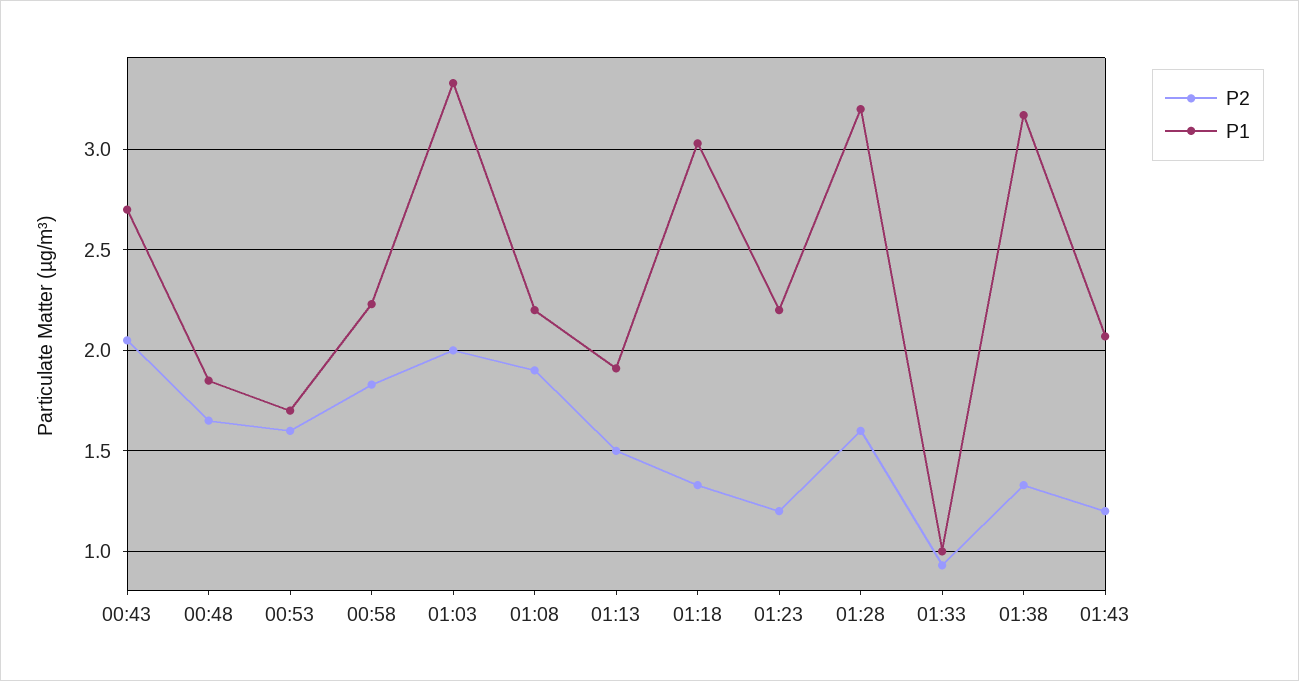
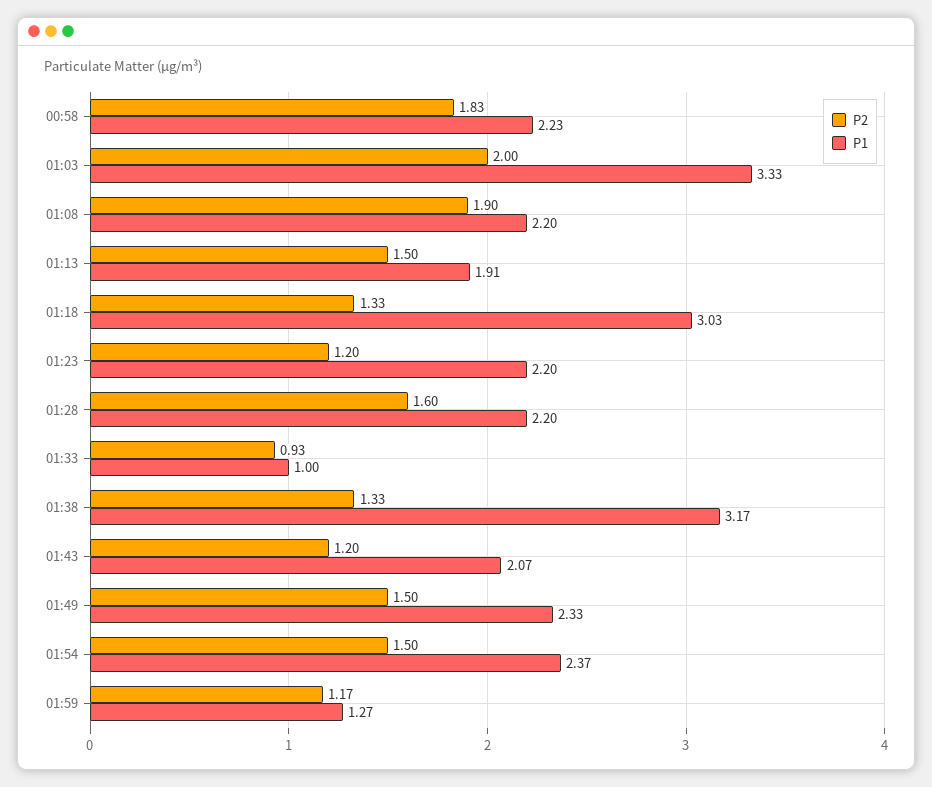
P2, 00:43: 2.05 -> none
P1, 00:43: 2.7 -> none
P2, 00:48: 1.65 -> none
P1, 00:48: 1.85 -> none
P2, 00:53: 1.6 -> none
P1, 00:53: 1.7 -> none
P1, 01:28: 3.2 -> 2.2
P2, 01:49: none -> 1.5
P1, 01:49: none -> 2.33
P2, 01:54: none -> 1.5
P1, 01:54: none -> 2.37
P2, 01:59: none -> 1.17
P1, 01:59: none -> 1.27

